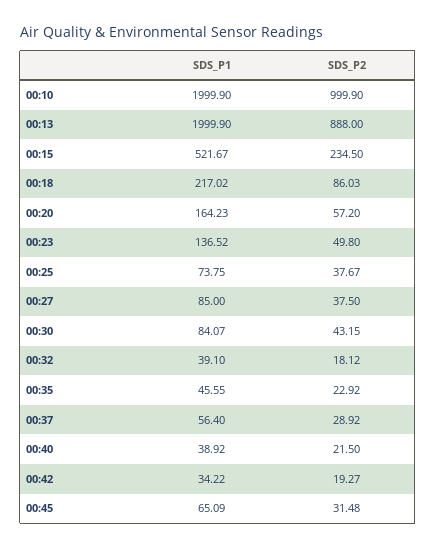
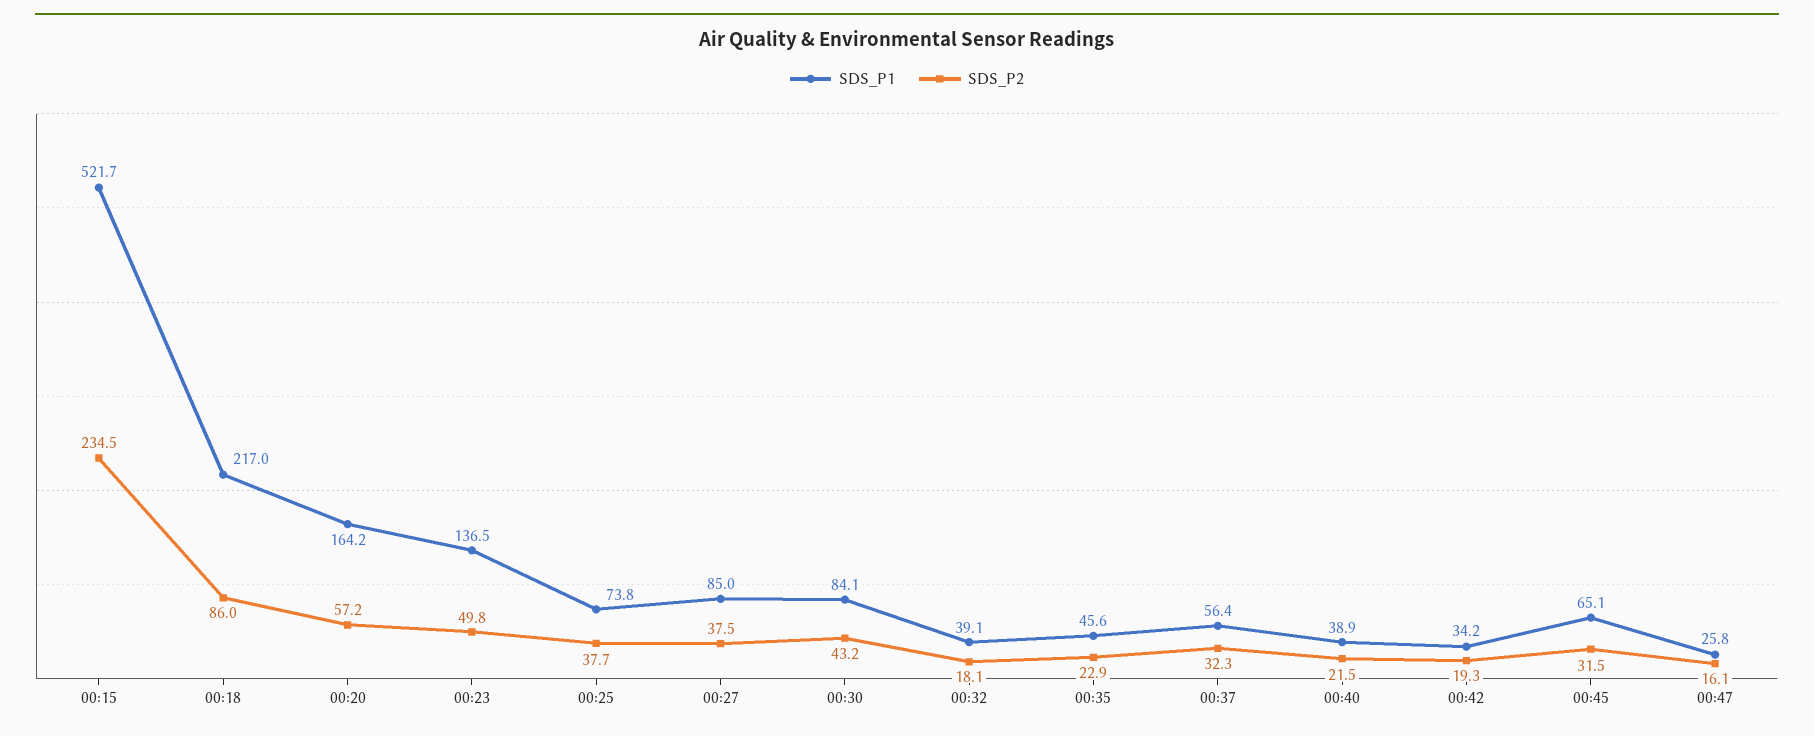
SDS_P1, 00:10: 1999.9 -> none
SDS_P2, 00:10: 999.9 -> none
SDS_P1, 00:13: 1999.9 -> none
SDS_P2, 00:13: 888 -> none
SDS_P2, 00:37: 28.92 -> 32.3
SDS_P1, 00:47: none -> 25.8
SDS_P2, 00:47: none -> 16.1

